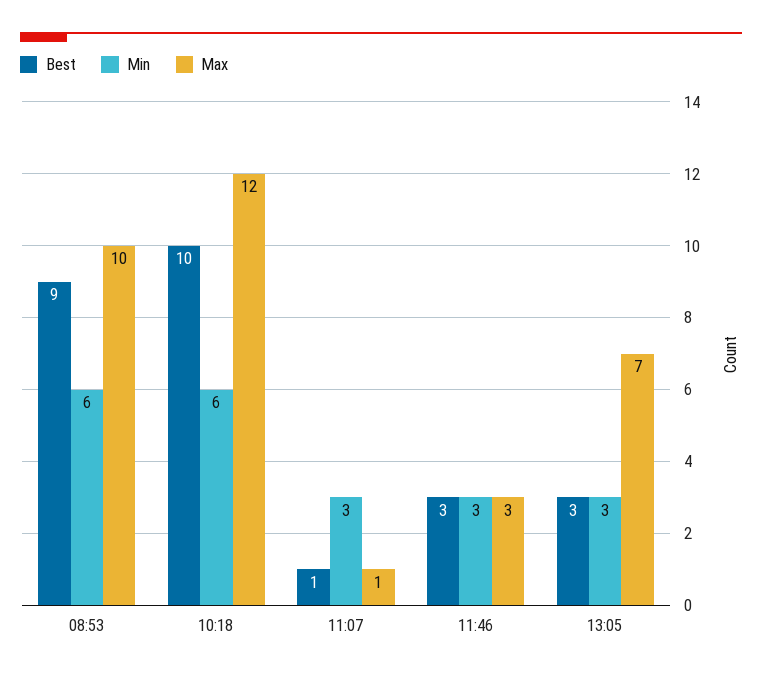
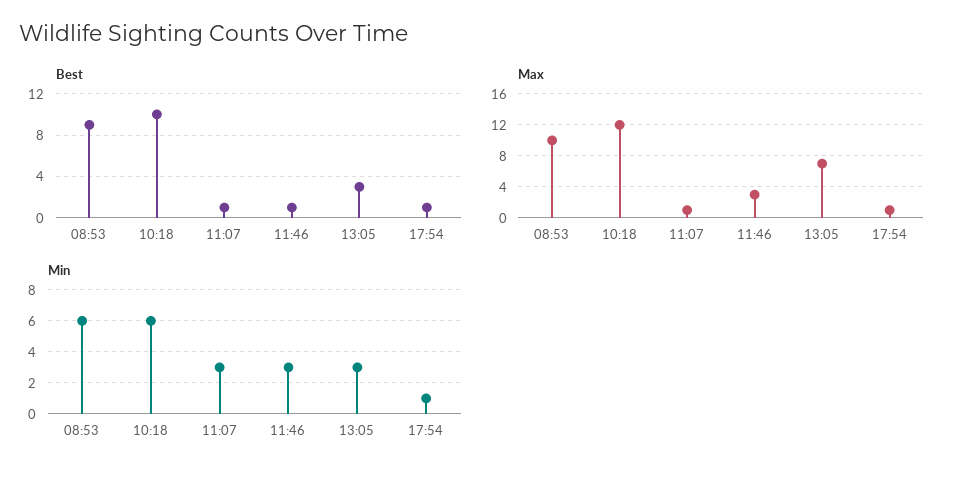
Best, 11:46: 3 -> 1
Best, 17:54: none -> 1
Max, 17:54: none -> 1
Min, 17:54: none -> 1

